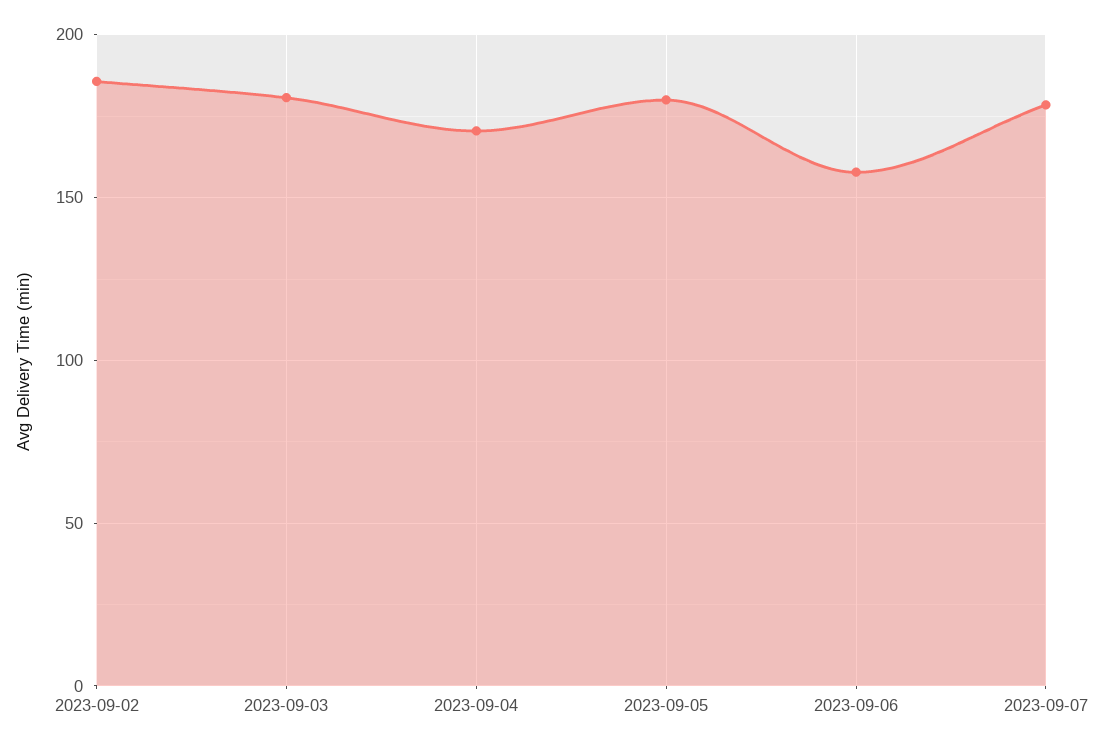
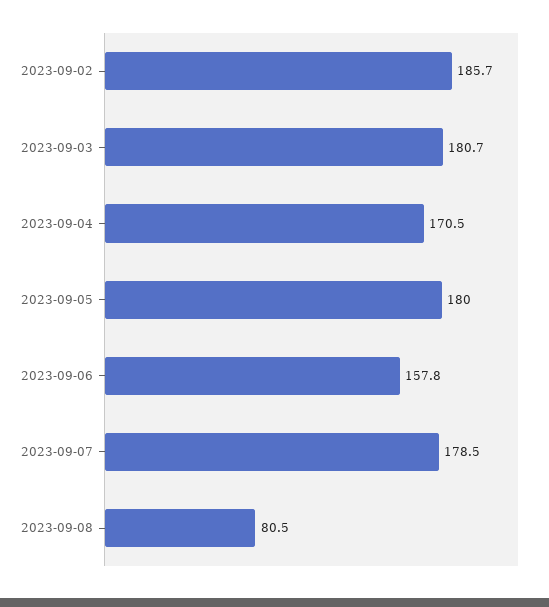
2023-09-08: none -> 80.5

